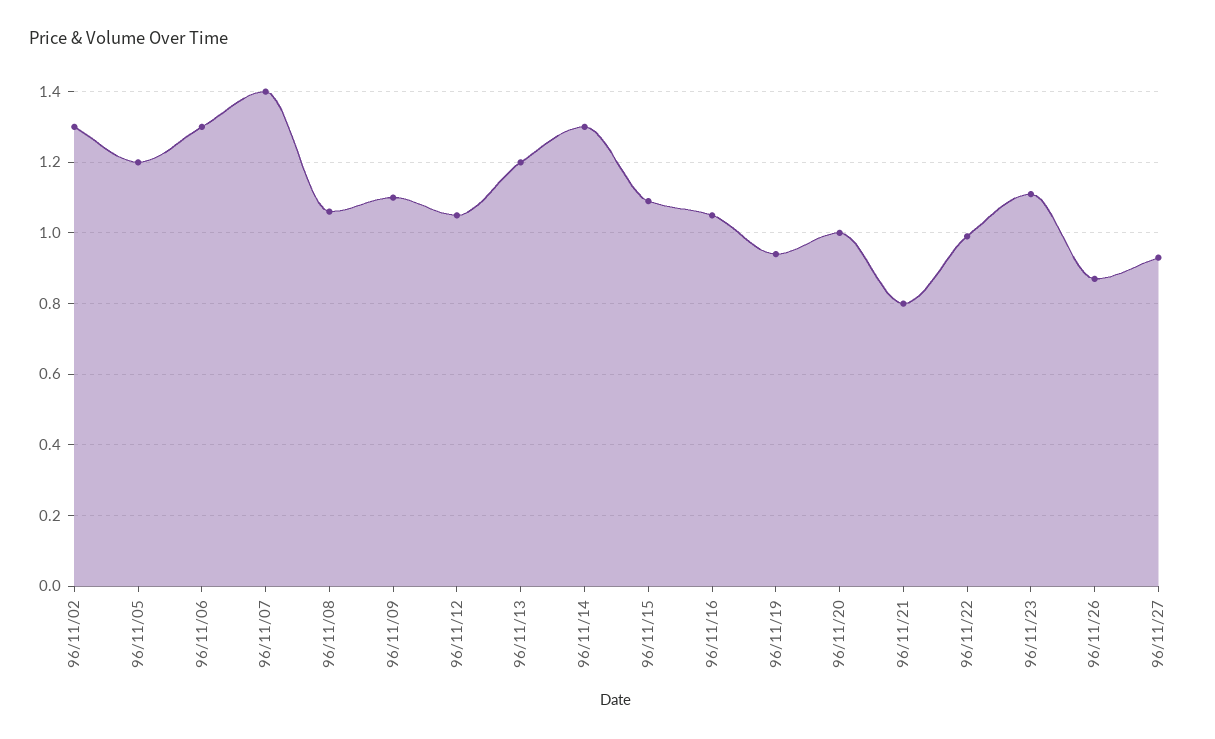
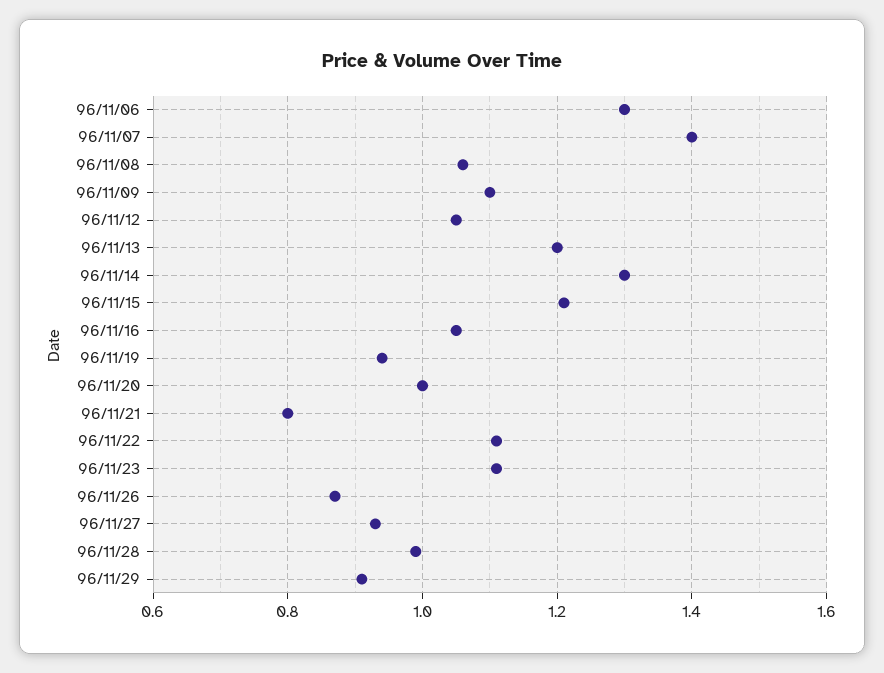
96/11/02: 1.3 -> none
96/11/05: 1.2 -> none
96/11/15: 1.1 -> 1.2
96/11/22: 1 -> 1.1
96/11/28: none -> 1
96/11/29: none -> 0.9

